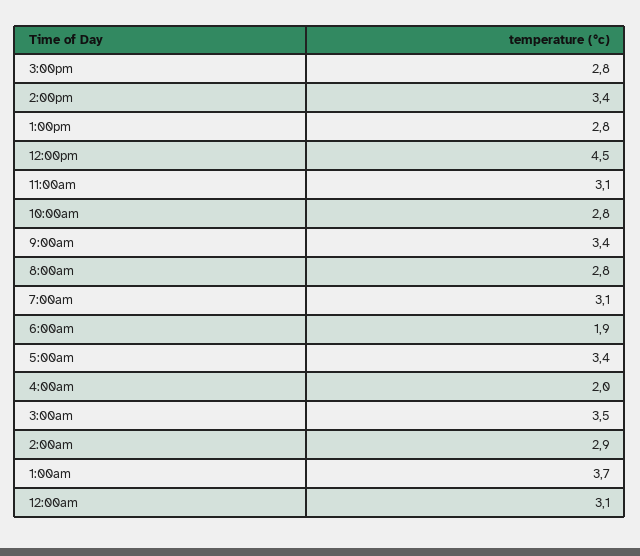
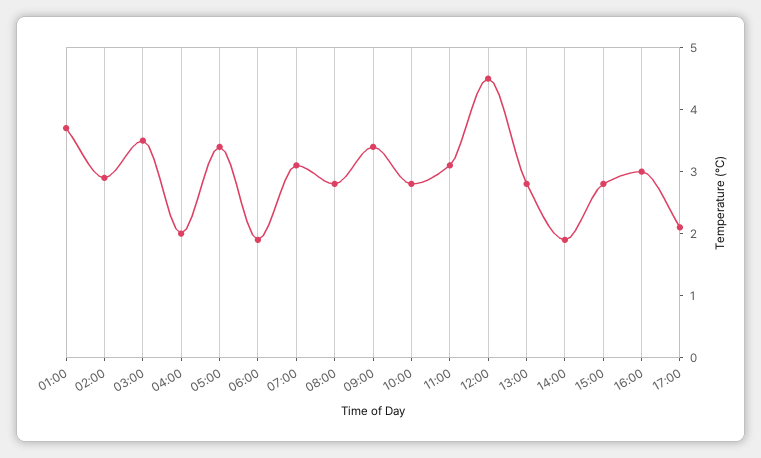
2:00pm: 3.4 -> 2
12:00am: 3.1 -> none
16:00: none -> 3
17:00: none -> 2

